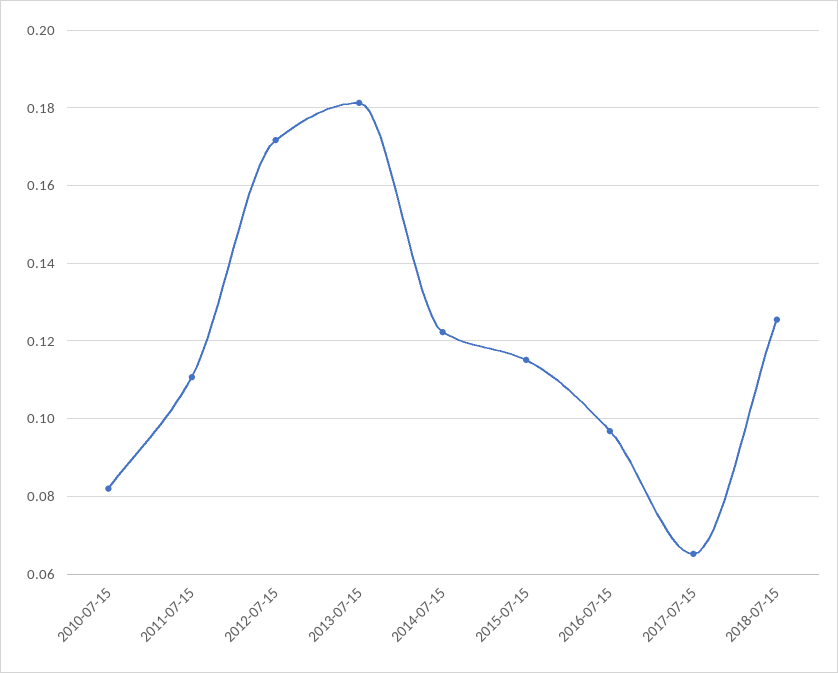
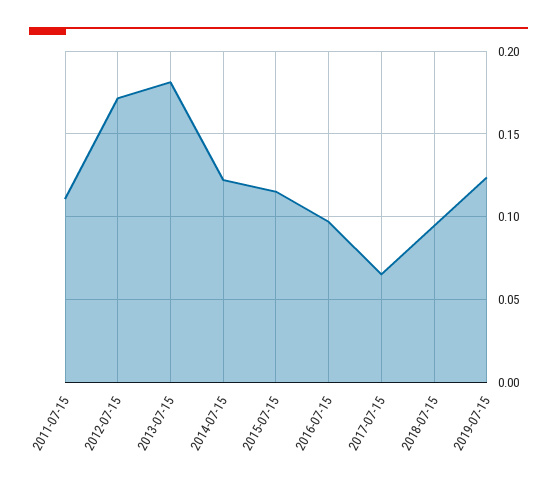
2010-07-15: 0.082 -> none
2018-07-15: 0.126 -> 0.095
2019-07-15: none -> 0.125

